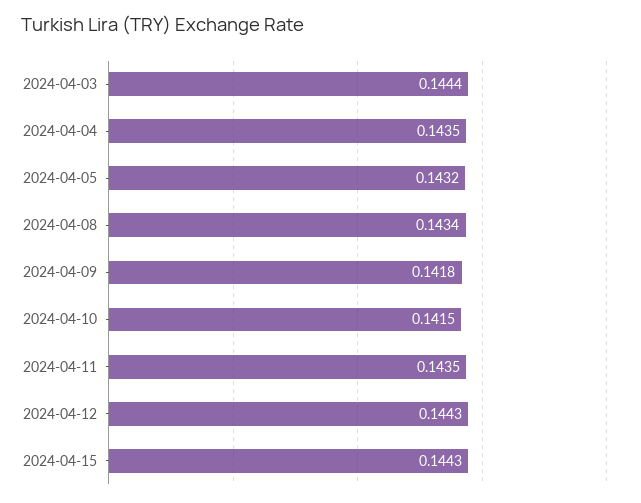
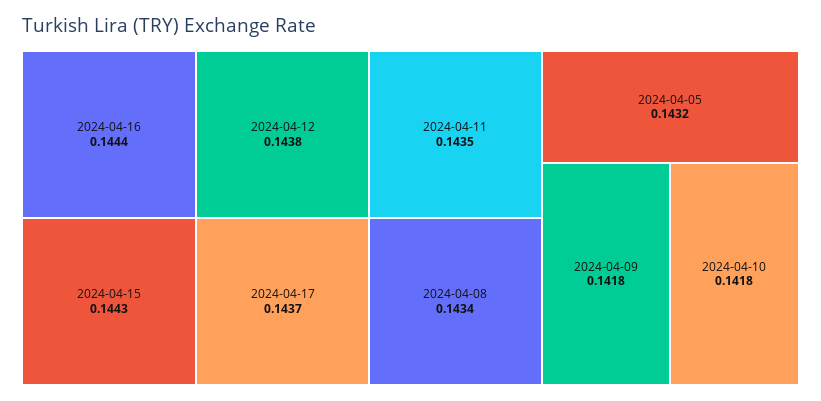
2024-04-03: 0.1444 -> none
2024-04-04: 0.1435 -> none
2024-04-10: 0.1415 -> 0.1418
2024-04-12: 0.1443 -> 0.1438
2024-04-16: none -> 0.1444
2024-04-17: none -> 0.1437

